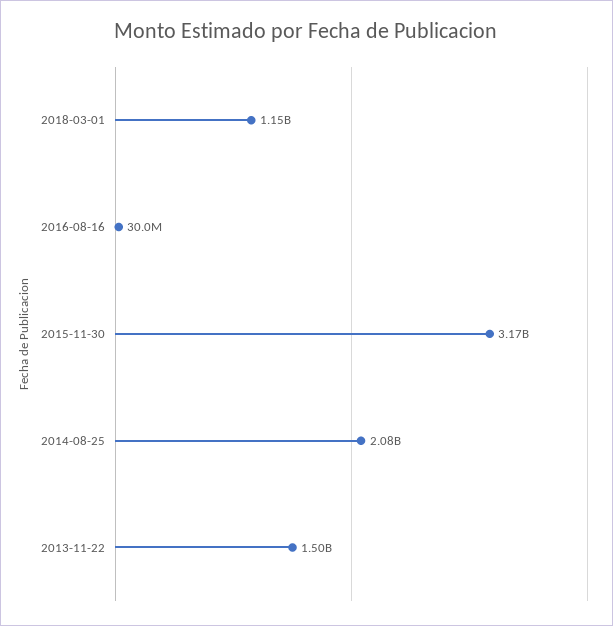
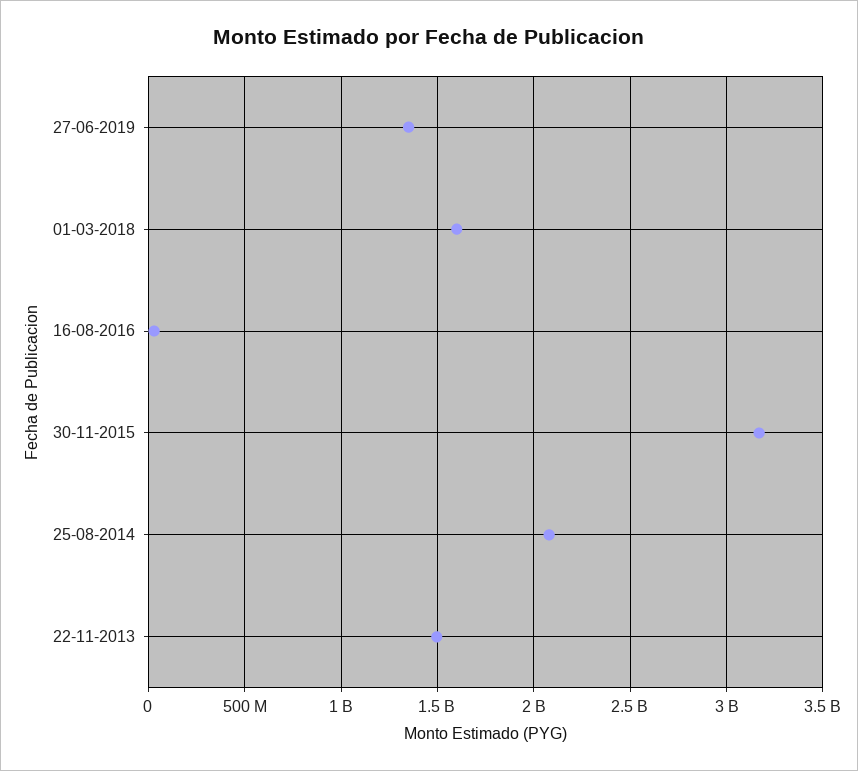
2018-03-01: 1150000000 -> 1600000000
27-06-2019: none -> 1350000000

